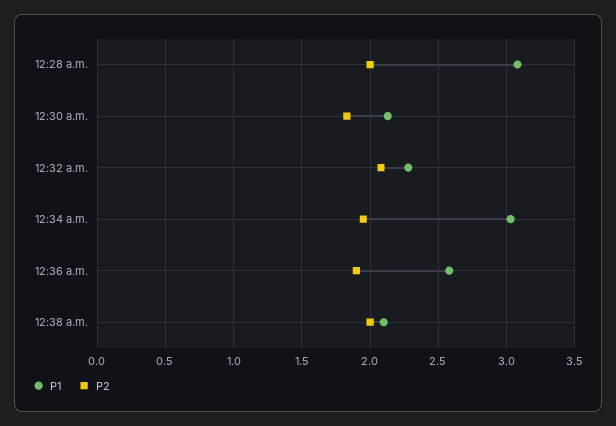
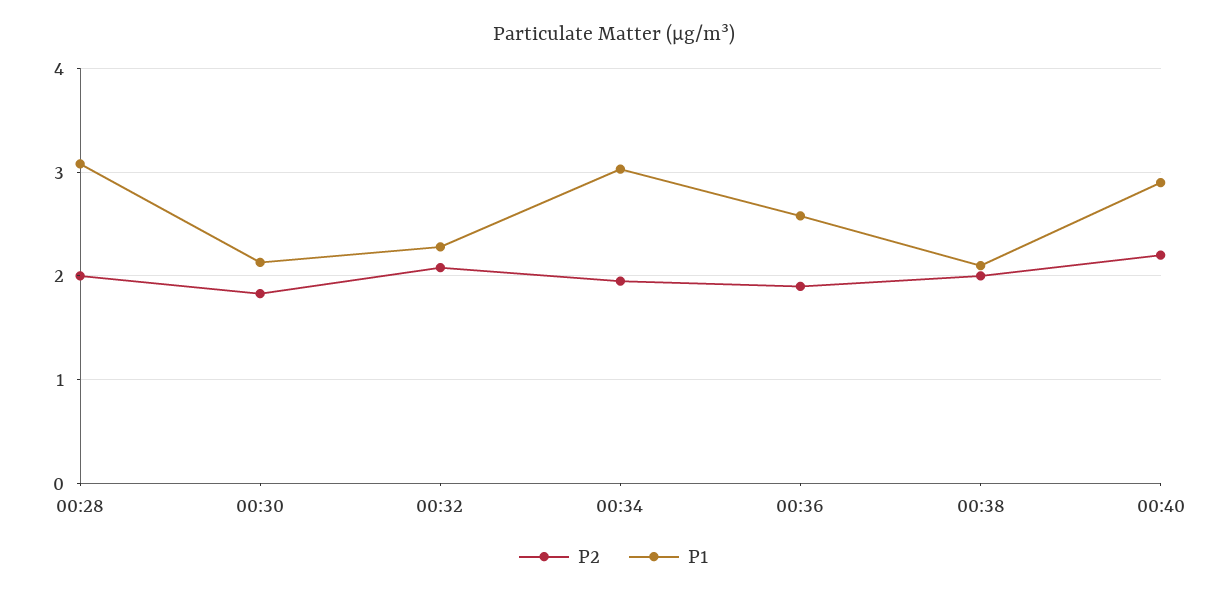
P2, 00:40: none -> 2.2
P1, 00:40: none -> 2.9

